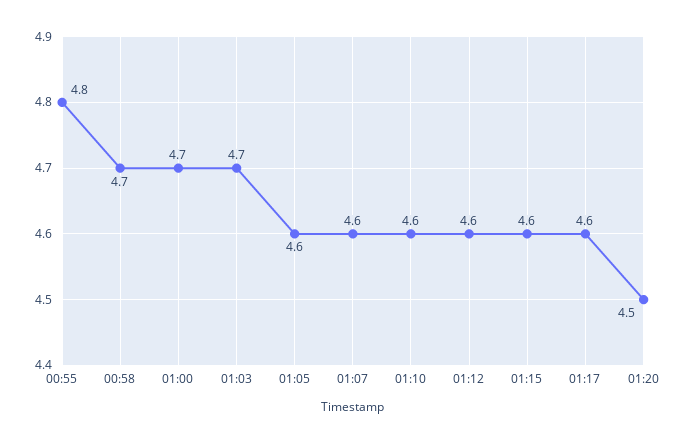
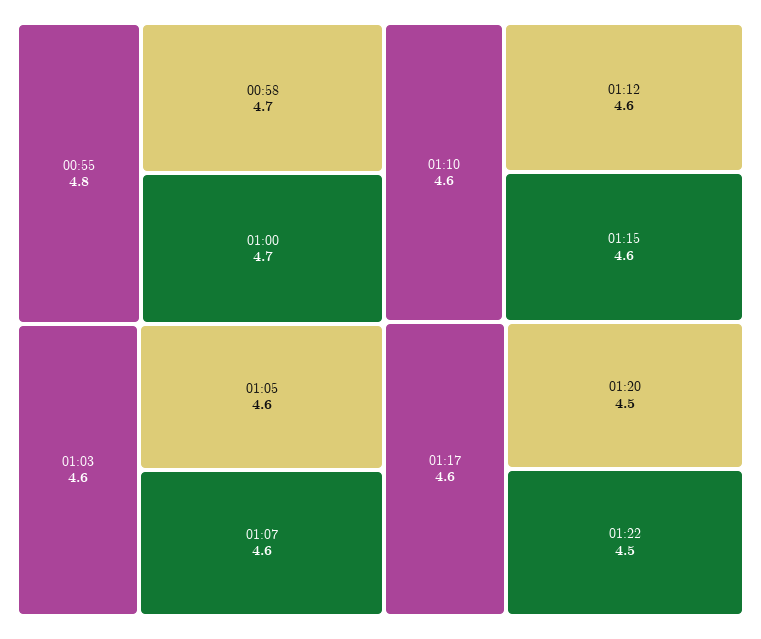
01:03: 4.7 -> 4.6
01:22: none -> 4.5

